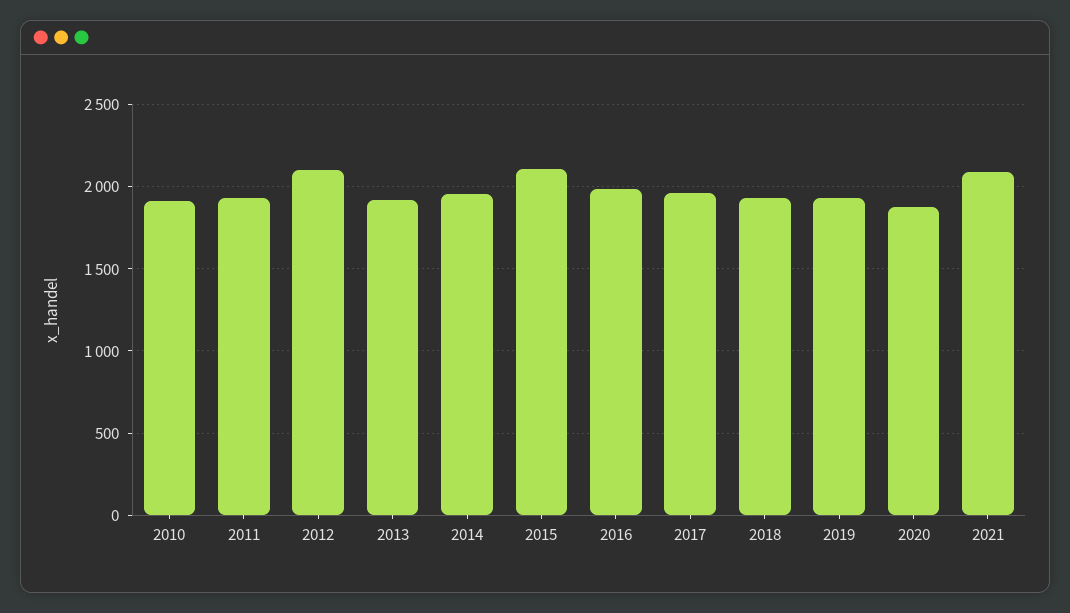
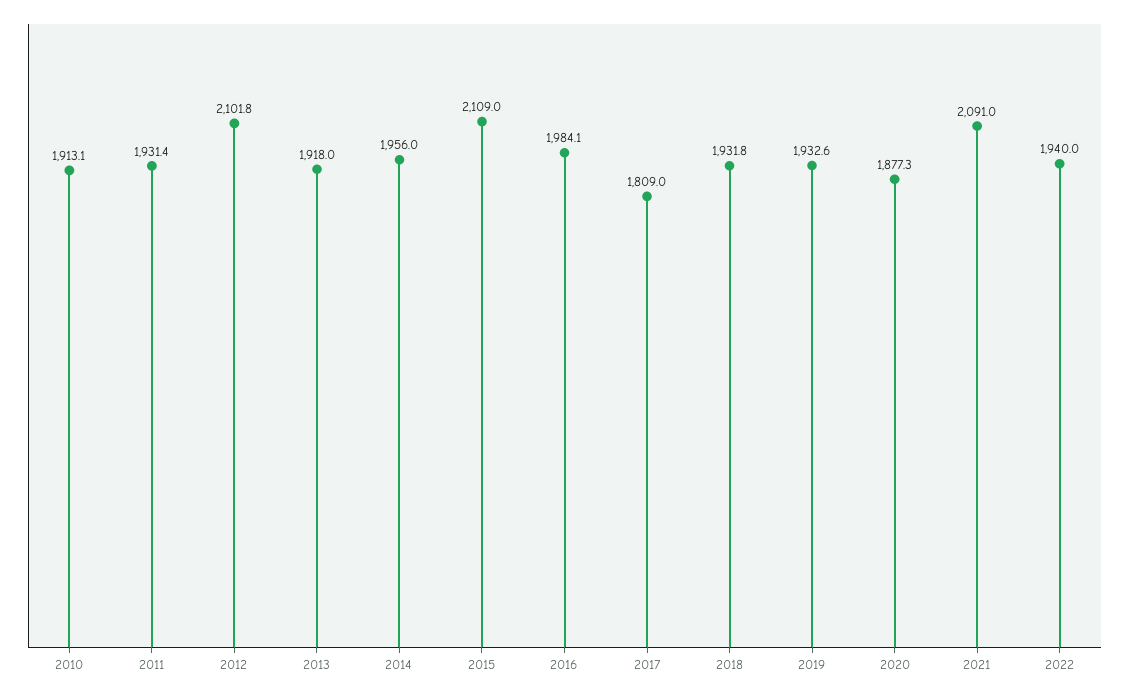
2017: 1950 -> 1809
2022: none -> 1940

